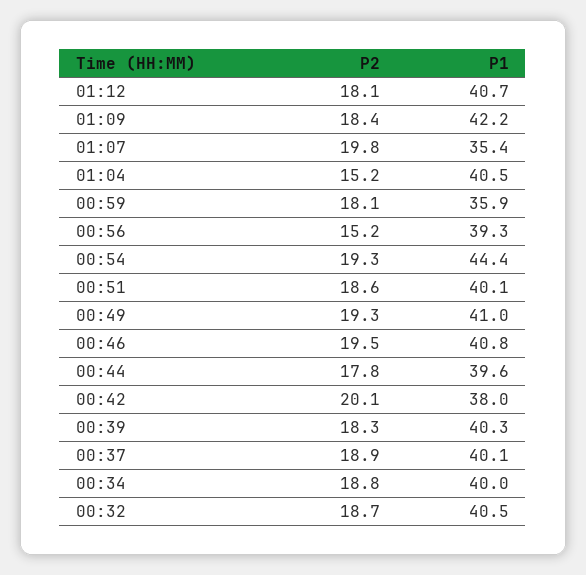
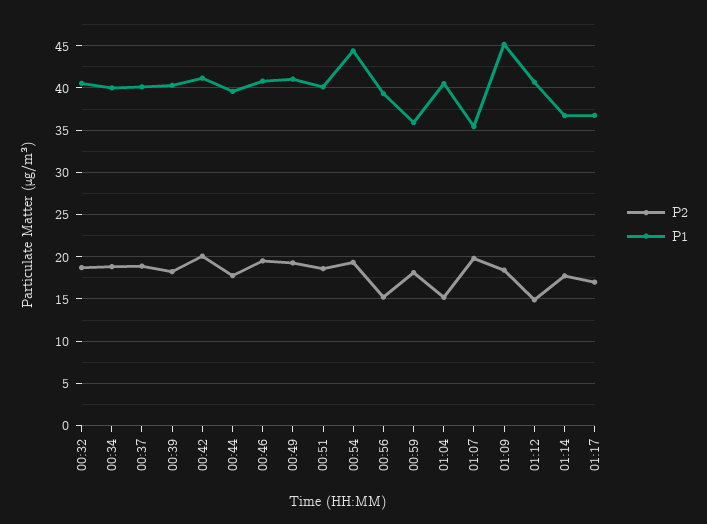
P2, 01:12: 18.1 -> 15
P1, 01:09: 42.2 -> 45
P1, 00:42: 38 -> 41
P2, 01:14: none -> 18
P1, 01:14: none -> 37
P2, 01:17: none -> 17
P1, 01:17: none -> 37

